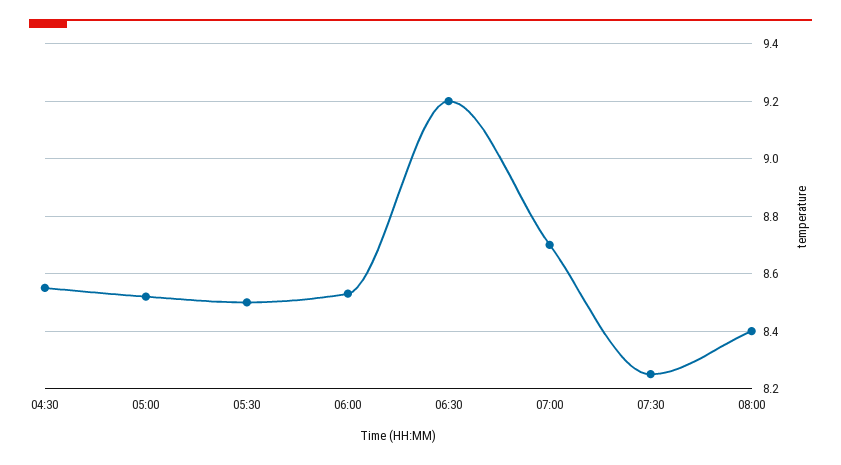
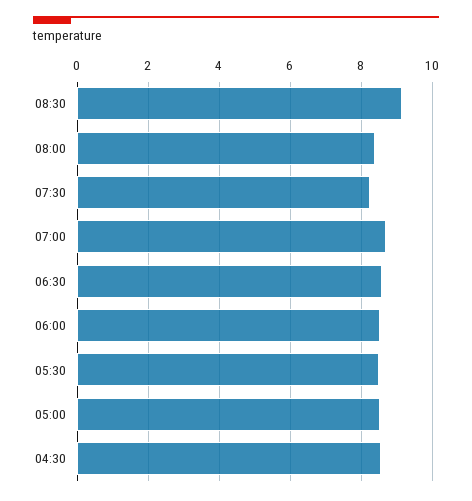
06:30: 9.2 -> 8.6
08:30: none -> 9.2

